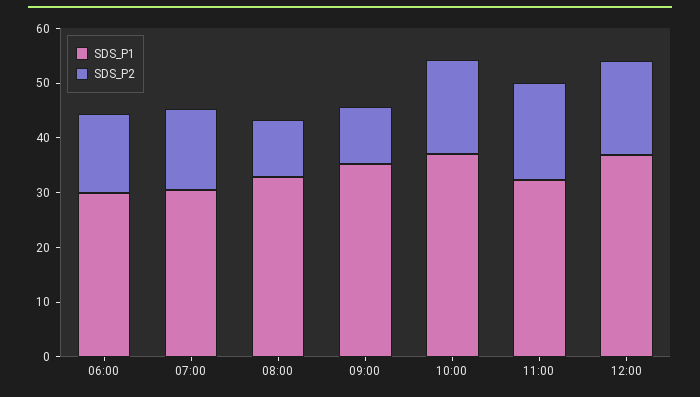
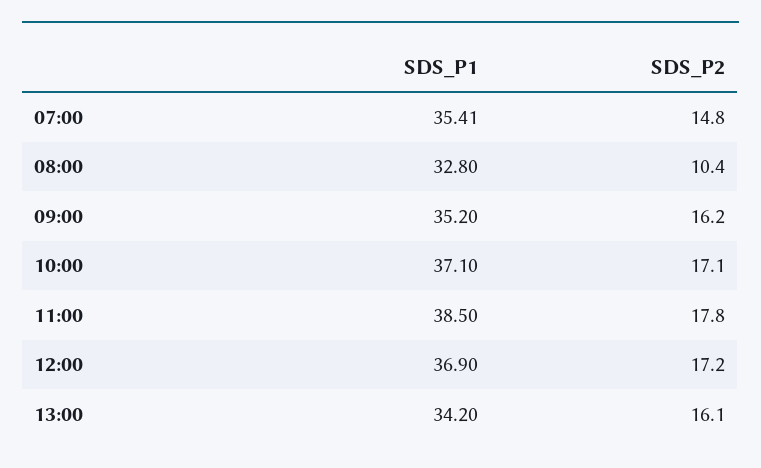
SDS_P1, 06:00: 30 -> none
SDS_P2, 06:00: 14 -> none
SDS_P1, 07:00: 30 -> 35.41
SDS_P2, 09:00: 10 -> 16.2
SDS_P1, 11:00: 32 -> 38.5
SDS_P1, 13:00: none -> 34.2
SDS_P2, 13:00: none -> 16.1

